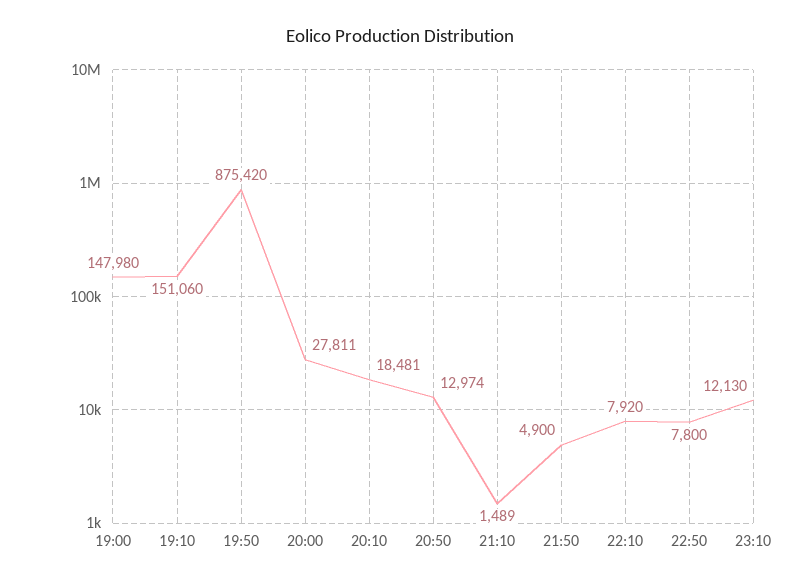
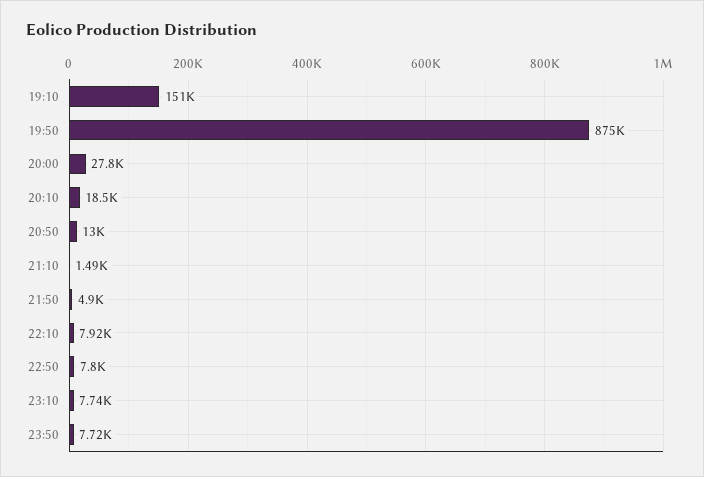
19:00: 147980 -> none
23:10: 12130 -> 7740
23:50: none -> 7720

